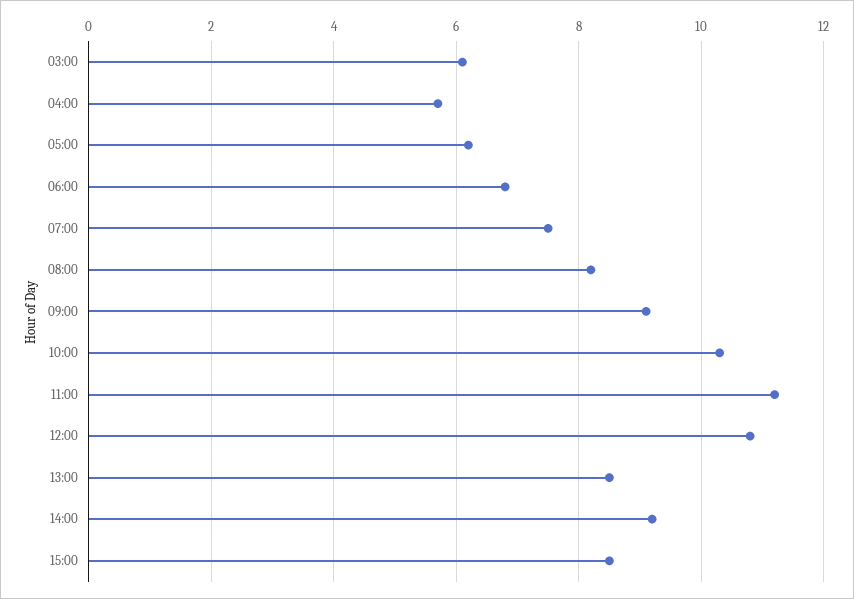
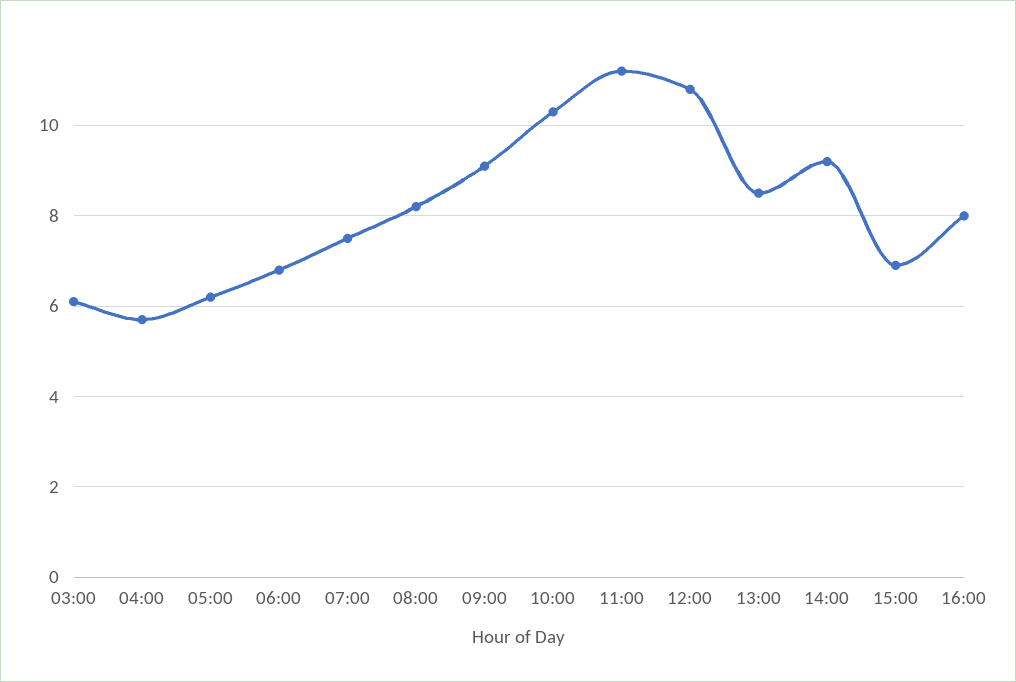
15:00: 8.5 -> 7
16:00: none -> 8

